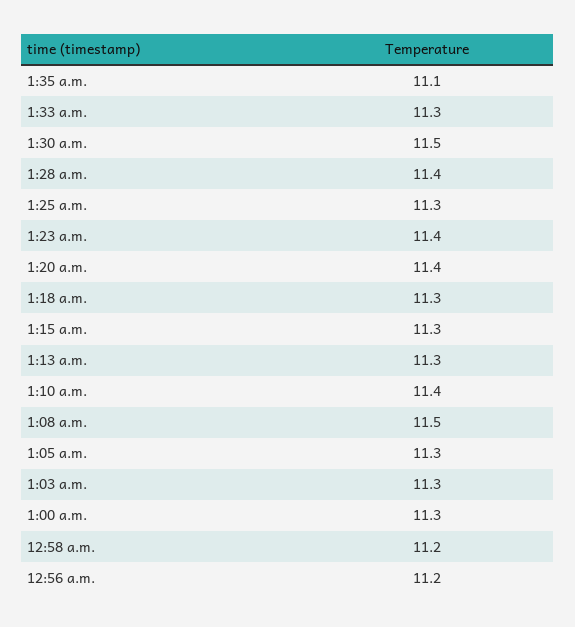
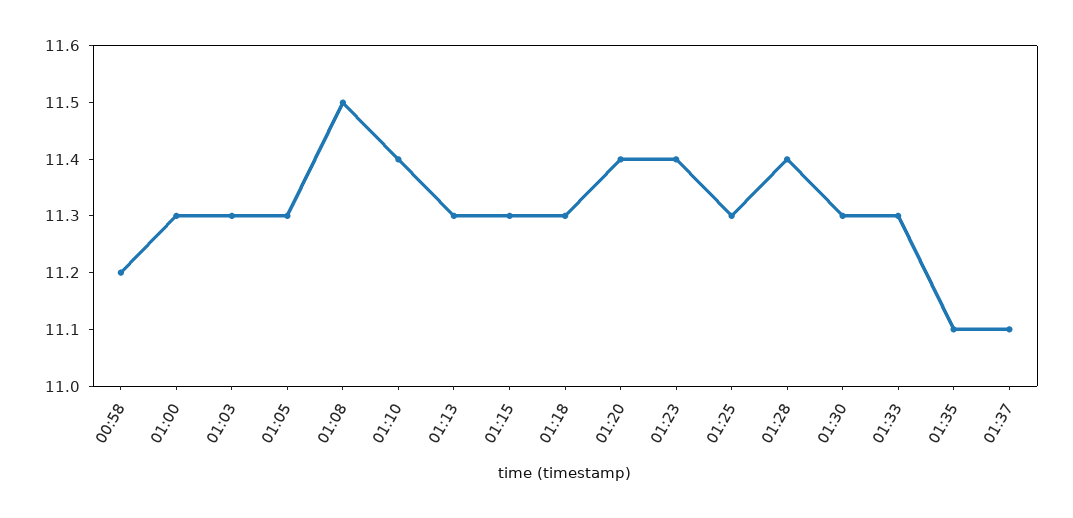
1:30 a.m.: 11.5 -> 11.3
12:56 a.m.: 11.2 -> none
01:37: none -> 11.1

